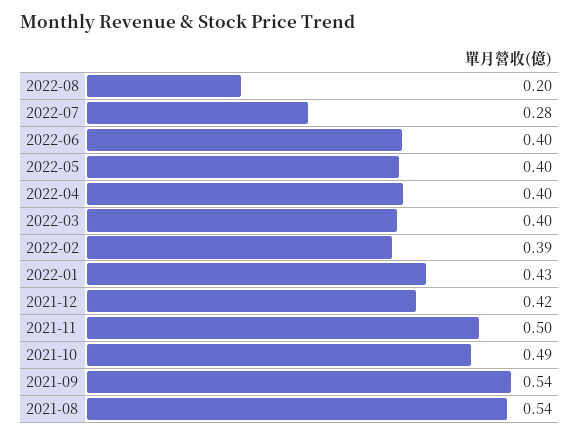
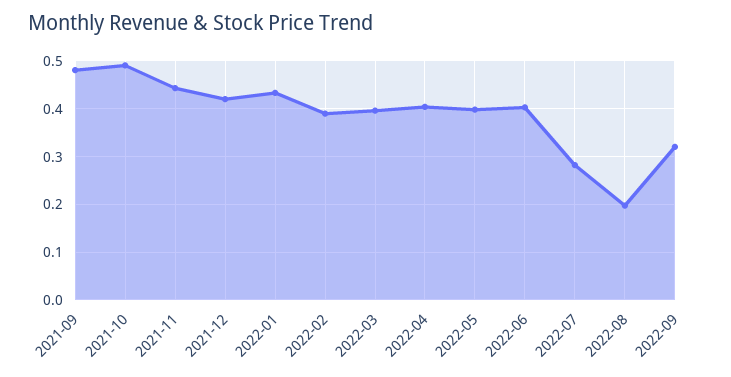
2021-11: 0.5 -> 0.44
2021-09: 0.54 -> 0.48
2021-08: 0.54 -> none
2022-09: none -> 0.32

